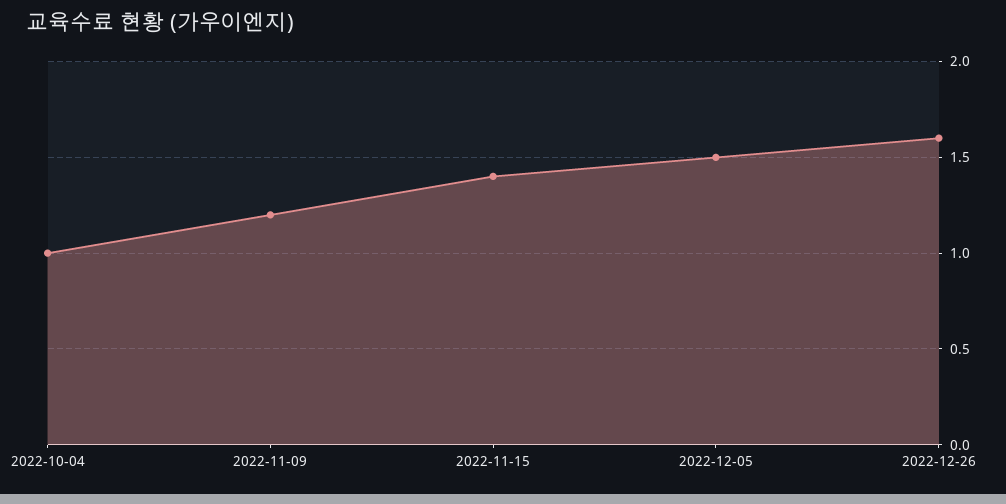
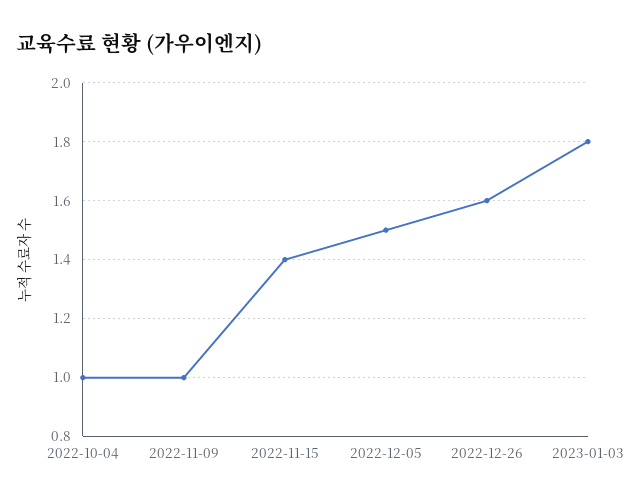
2022-11-09: 1.2 -> 1
2023-01-03: none -> 1.8

